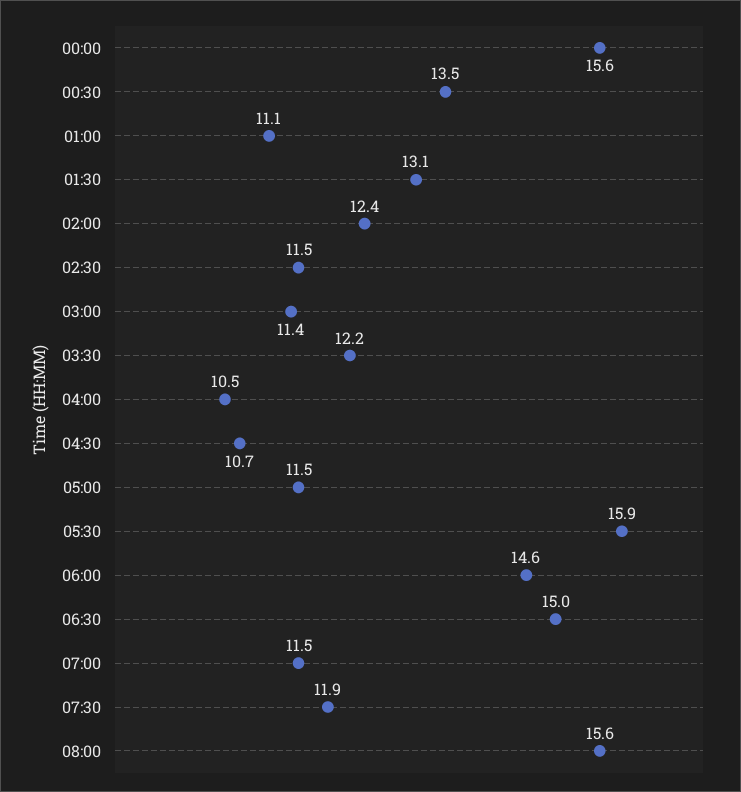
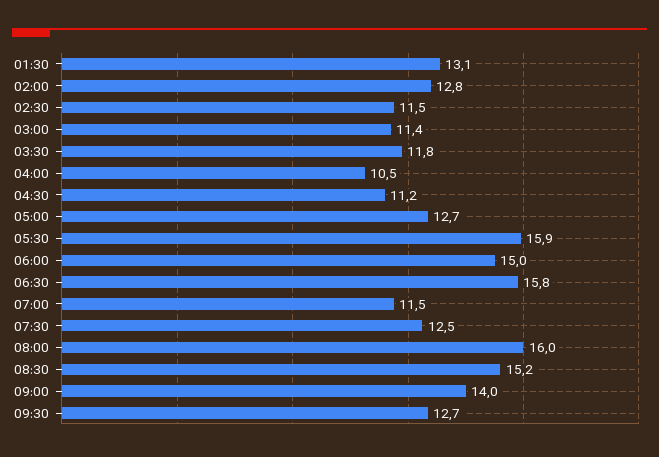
00:00: 15.6 -> none
00:30: 13.5 -> none
01:00: 11.1 -> none
02:00: 12.4 -> 12.8
03:30: 12.2 -> 11.8
04:30: 10.7 -> 11.2
05:00: 11.5 -> 12.7
06:00: 14.6 -> 15
06:30: 15 -> 15.8
07:30: 11.9 -> 12.5
08:00: 15.6 -> 16
08:30: none -> 15.2
09:00: none -> 14
09:30: none -> 12.7

